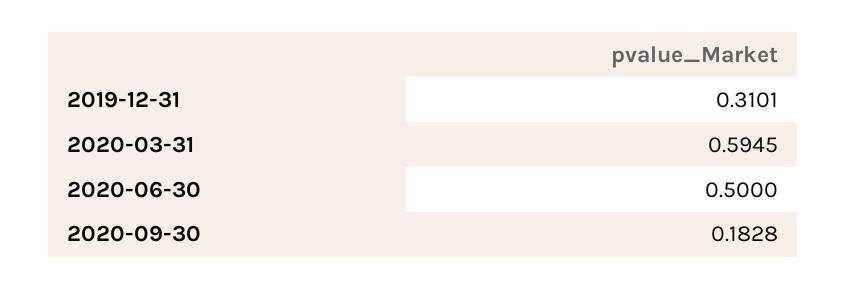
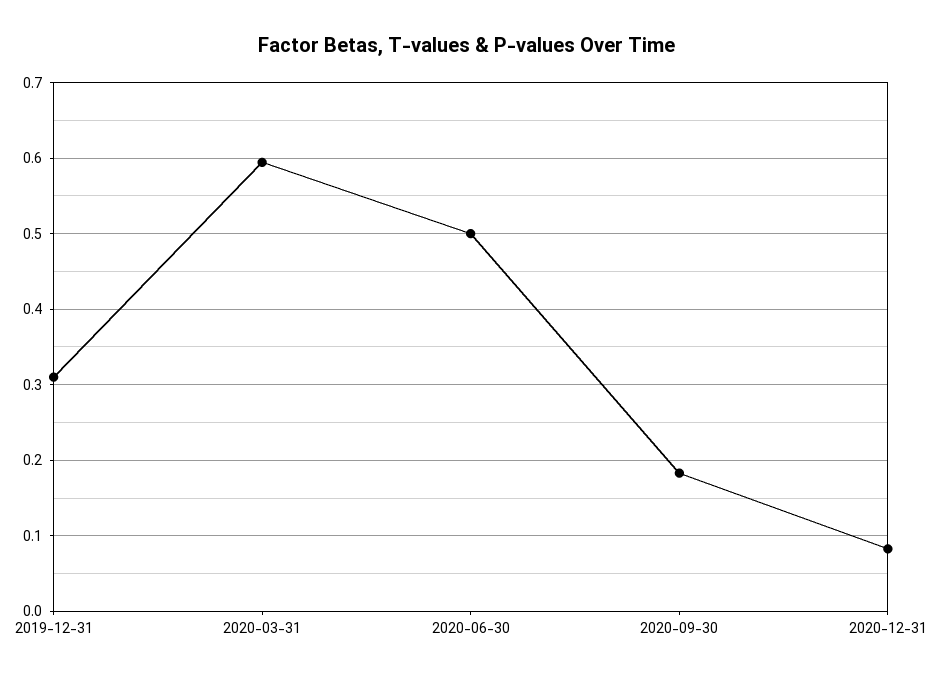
2020-12-31: none -> 0.08

